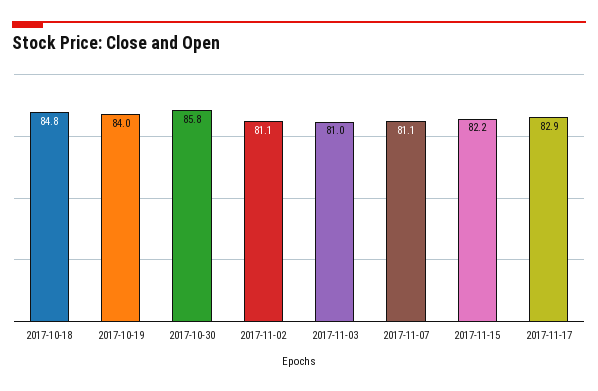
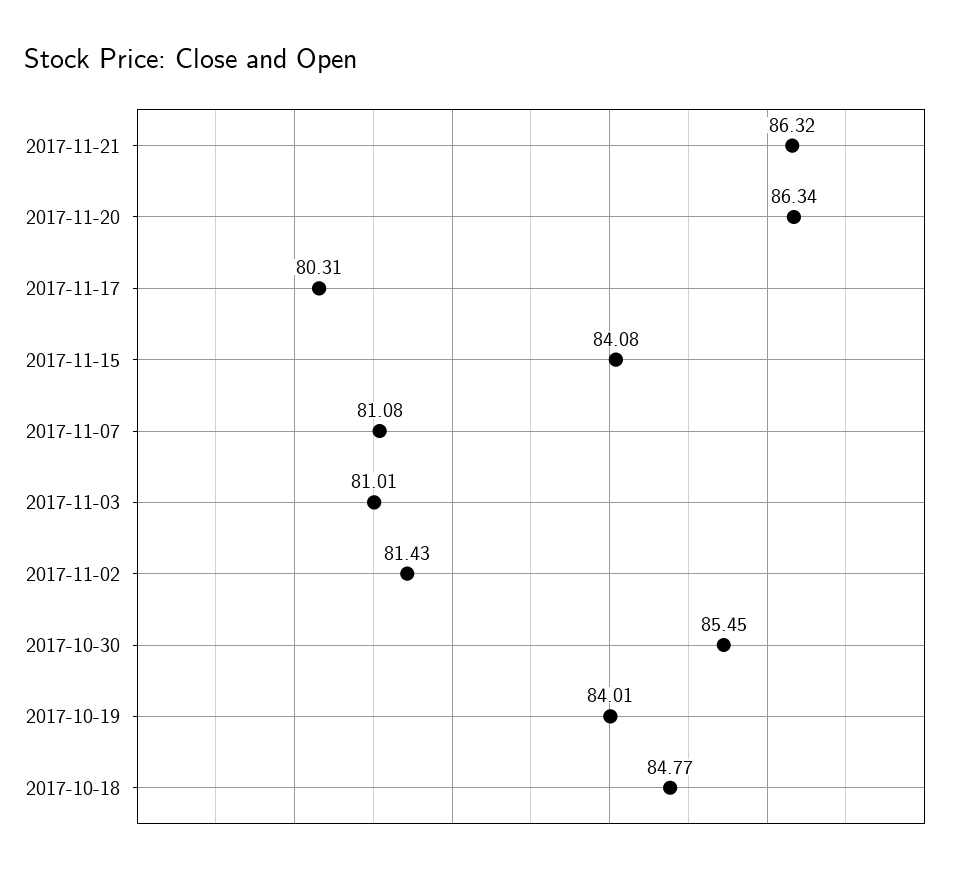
2017-10-30: 85.8 -> 85.45
2017-11-02: 81.1 -> 81.43
2017-11-15: 82.2 -> 84.08
2017-11-17: 82.9 -> 80.31
2017-11-21: none -> 86.32
2017-11-20: none -> 86.34

